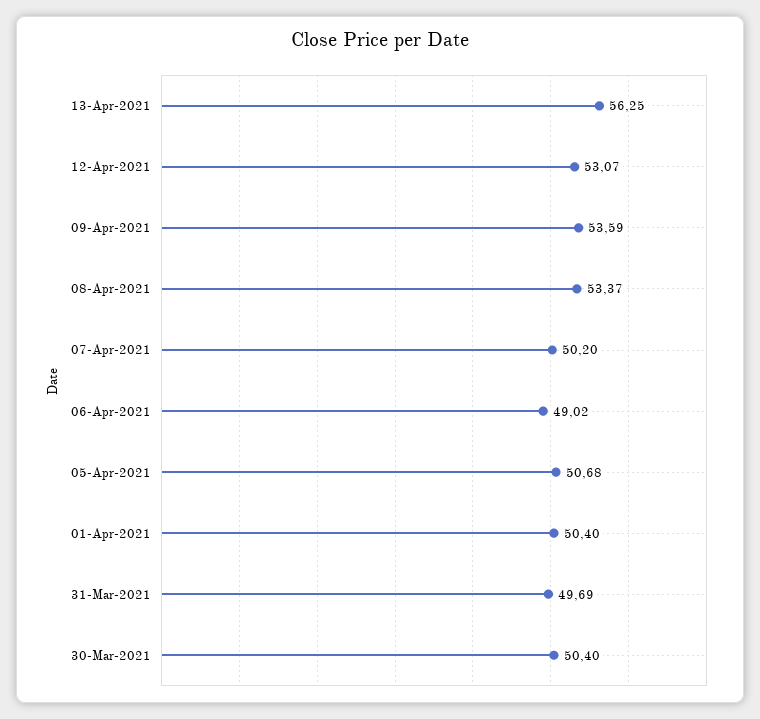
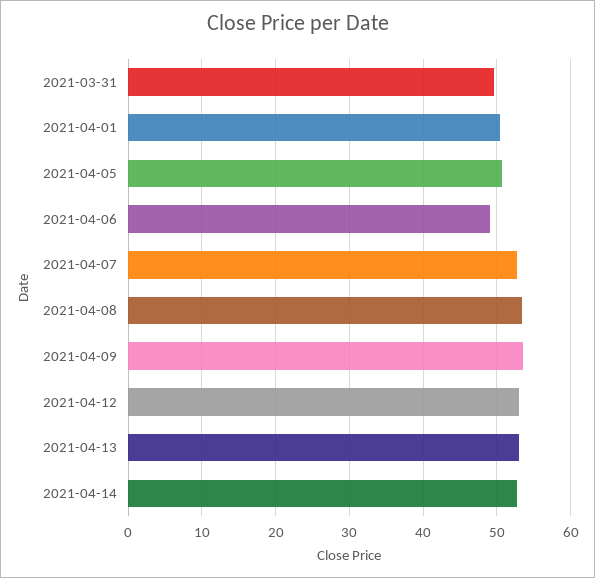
13-Apr-2021: 56.25 -> 53
07-Apr-2021: 50.2 -> 53
30-Mar-2021: 50.4 -> none
2021-04-14: none -> 53

